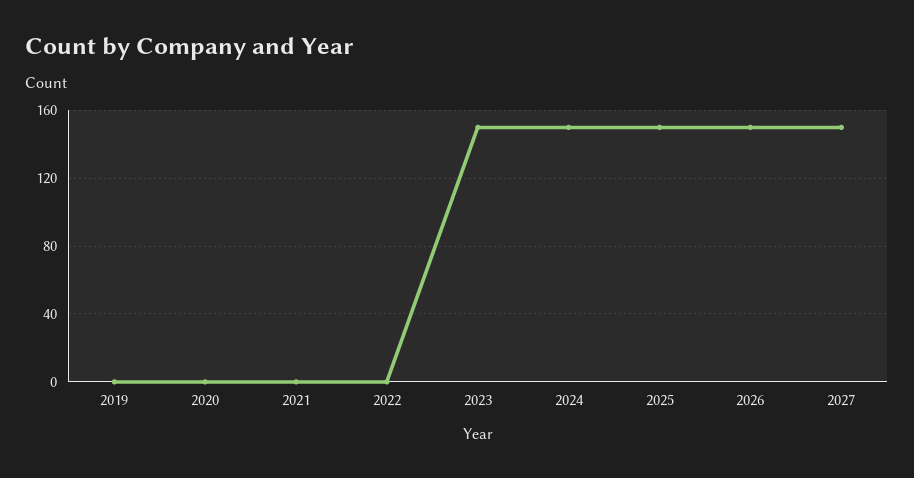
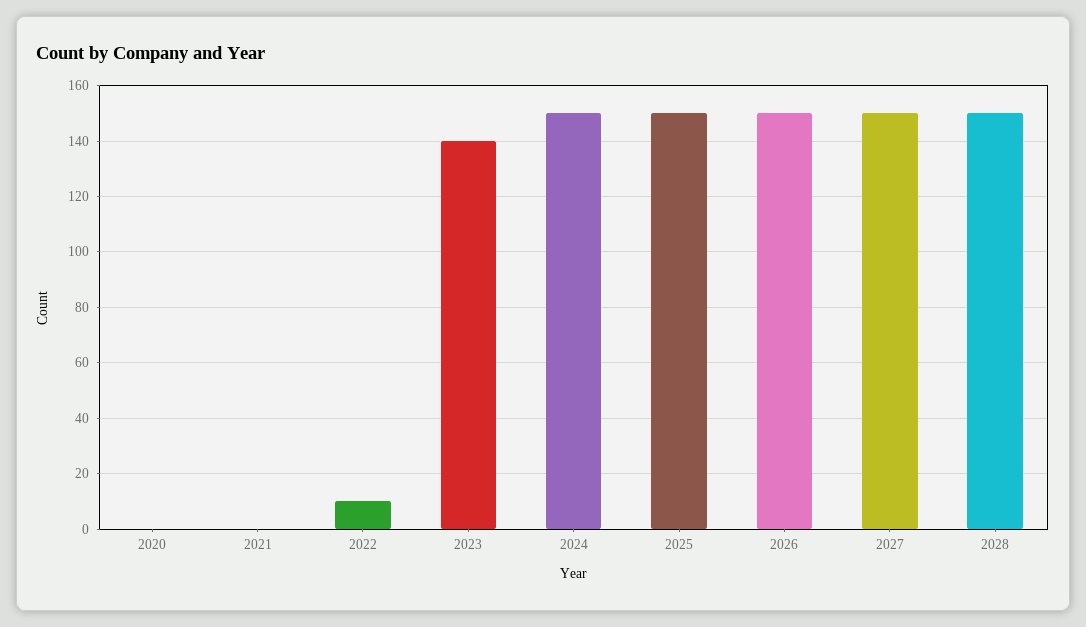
2019: 0 -> none
2022: 0 -> 10
2023: 150 -> 140
2028: none -> 150

